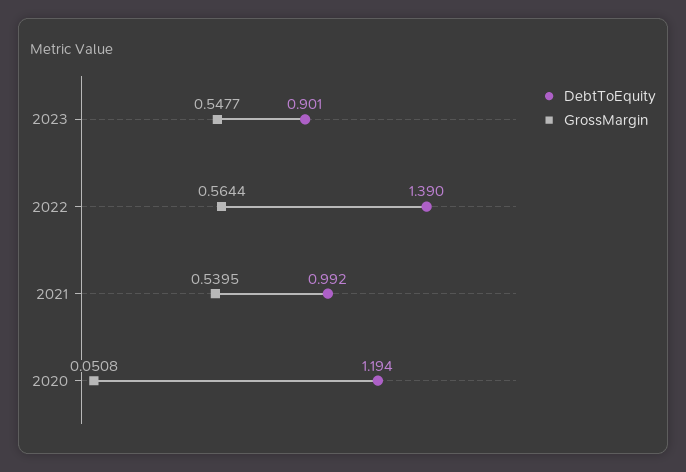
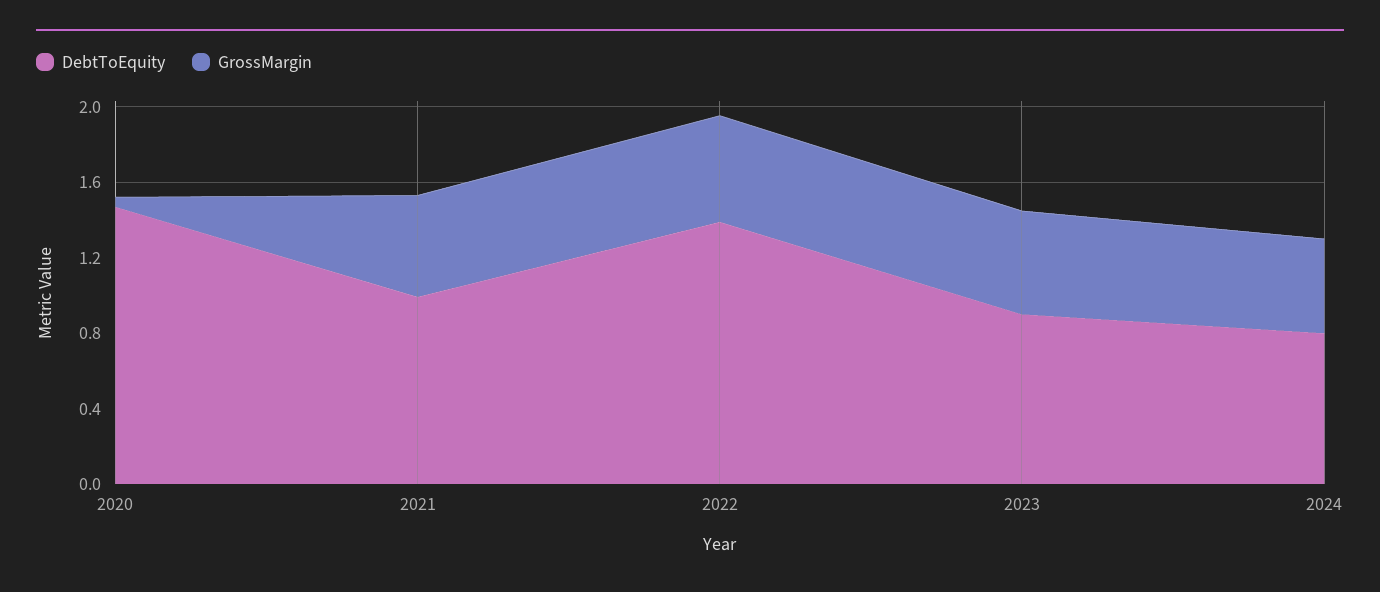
DebtToEquity, 2020: 1.194 -> 1.5
DebtToEquity, 2024: none -> 0.8
GrossMargin, 2024: none -> 0.5

